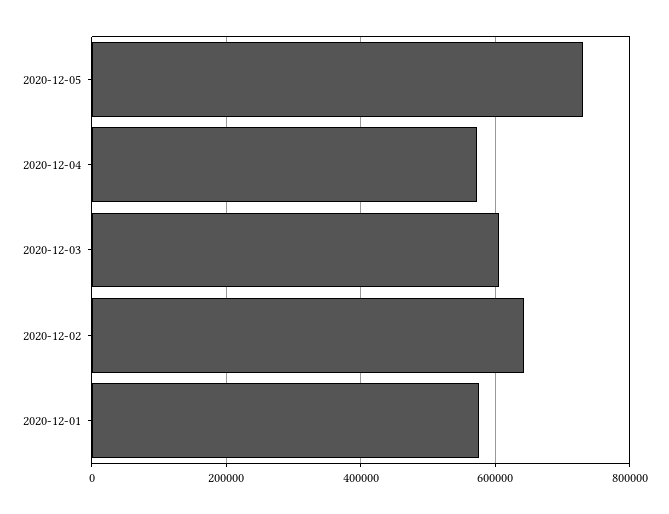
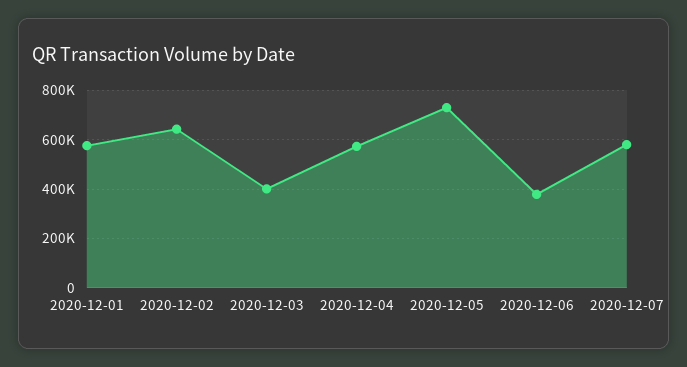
2020-12-03: 600000 -> 400000
2020-12-06: none -> 375000
2020-12-07: none -> 575000

